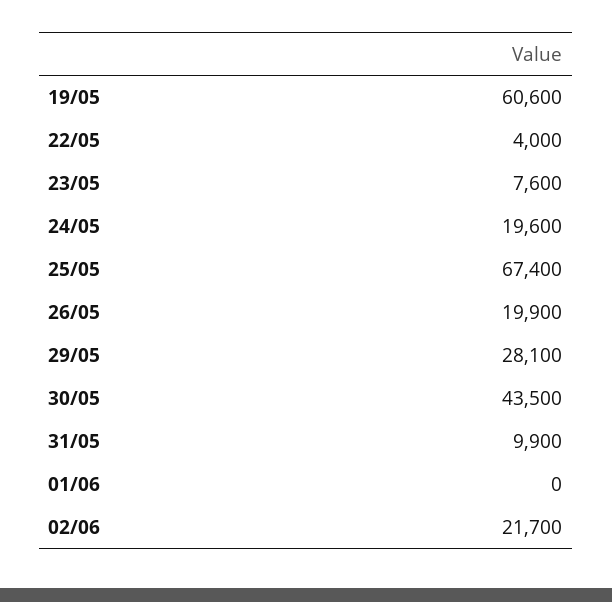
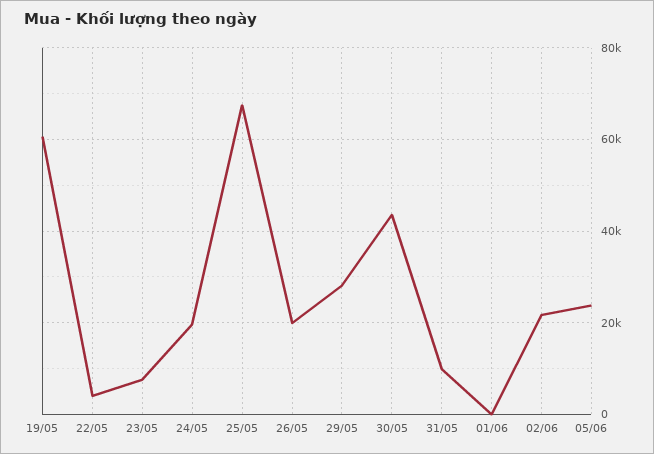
05/06: none -> 24000

